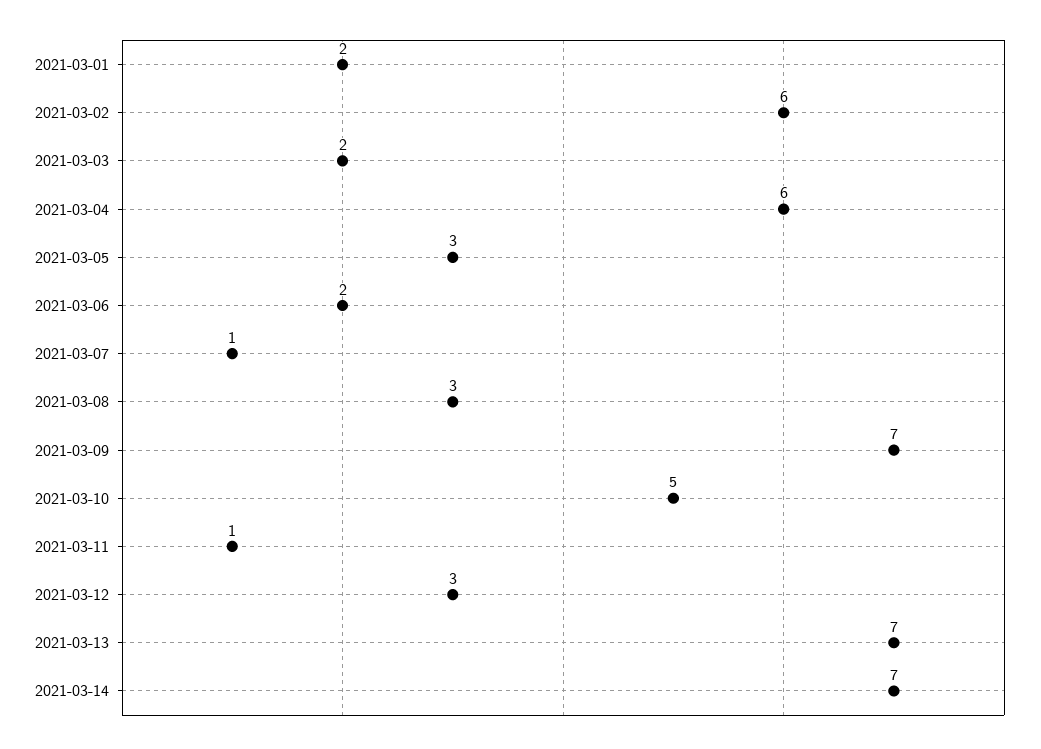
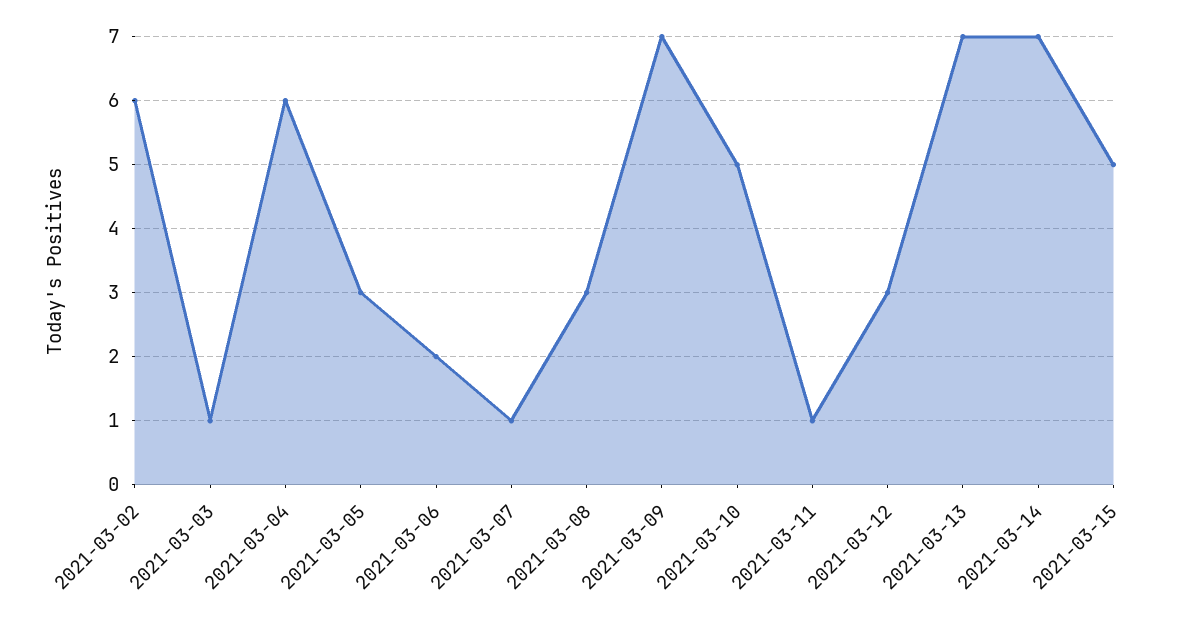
2021-03-01: 2 -> none
2021-03-03: 2 -> 1
2021-03-15: none -> 5

